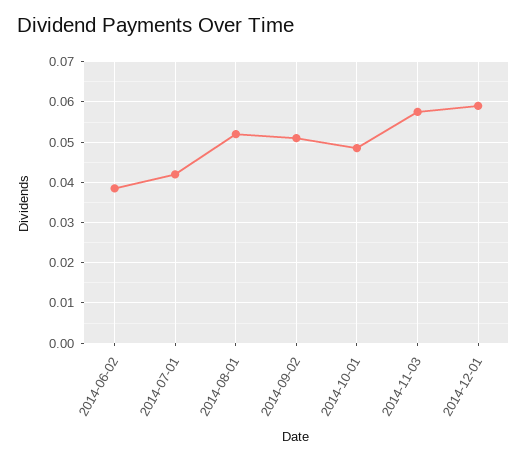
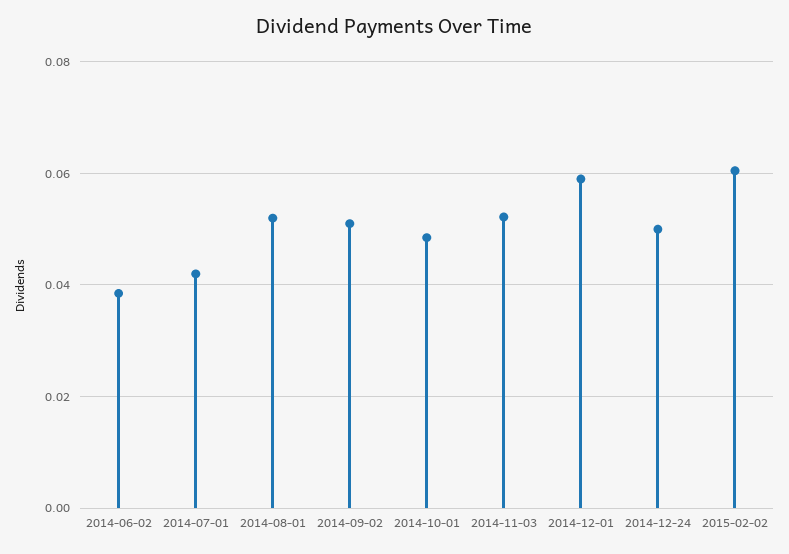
2014-11-03: 0.058 -> 0.052
2014-12-24: none -> 0.05
2015-02-02: none -> 0.06

